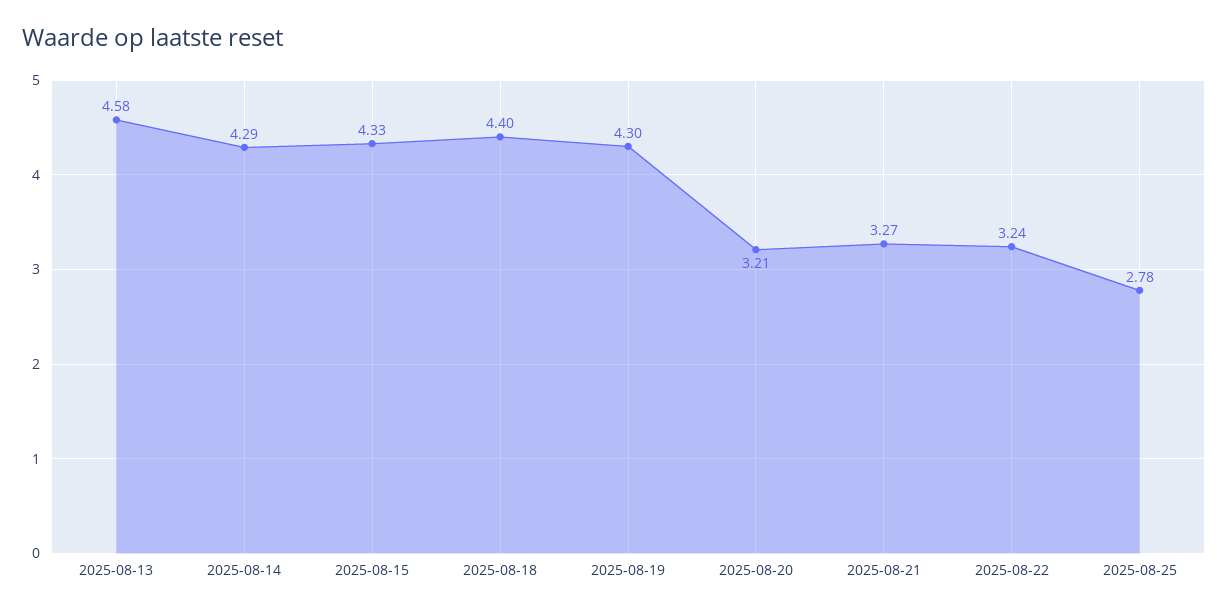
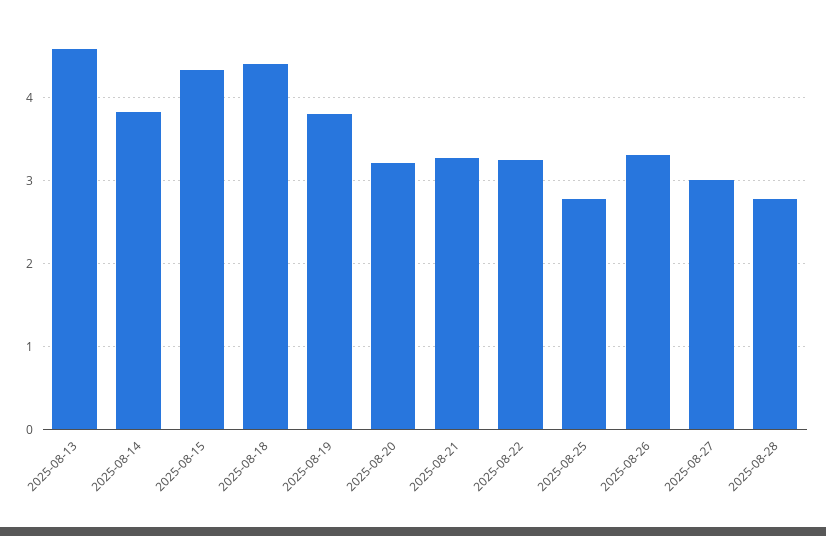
2025-08-14: 4.29 -> 3.8
2025-08-19: 4.3 -> 3.8
2025-08-26: none -> 3.3
2025-08-27: none -> 3
2025-08-28: none -> 2.8

